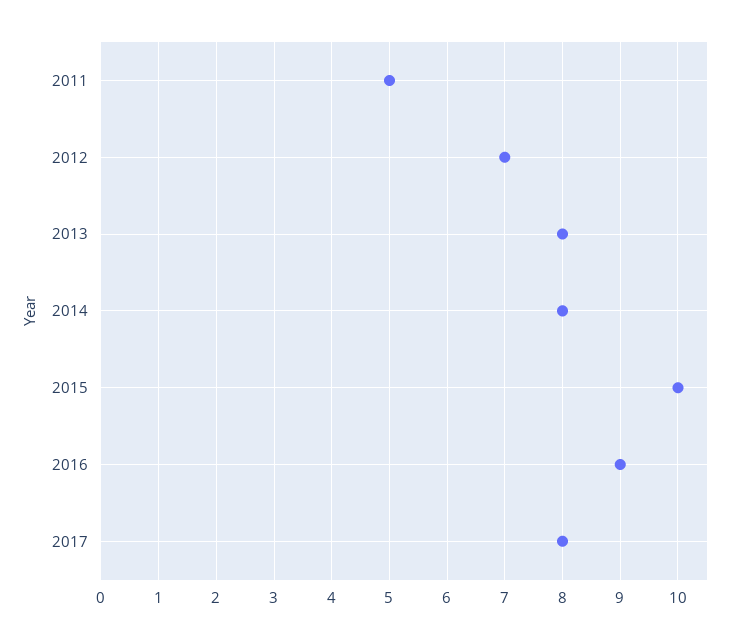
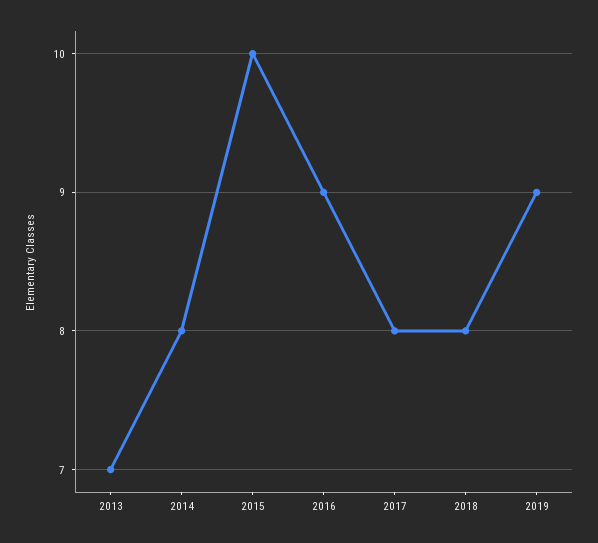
2011: 5 -> none
2012: 7 -> none
2013: 8 -> 7
2018: none -> 8
2019: none -> 9

